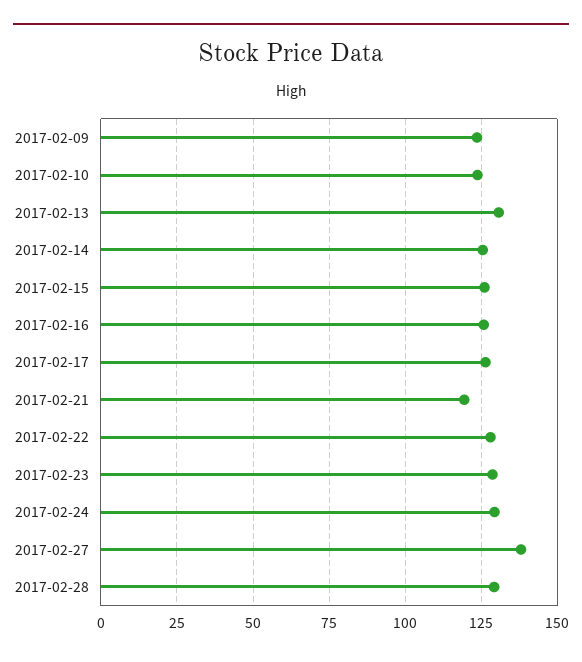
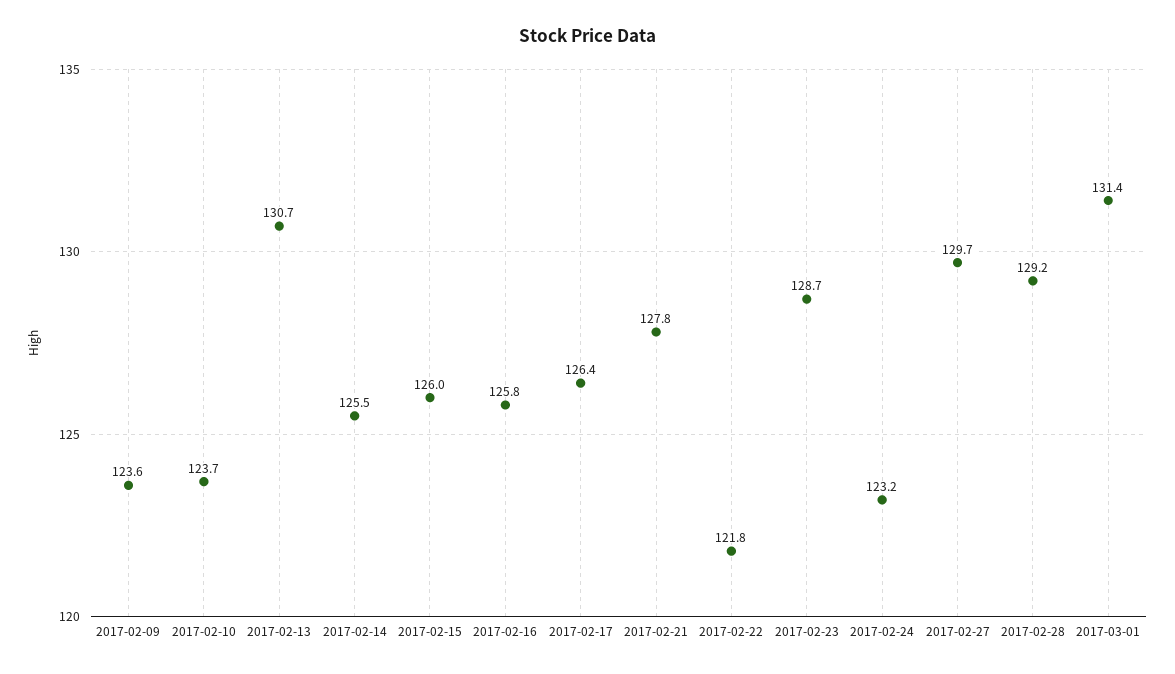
2017-02-21: 120 -> 127.8
2017-02-22: 127.5 -> 121.8
2017-02-24: 130 -> 123.2
2017-02-27: 137.5 -> 129.7
2017-03-01: none -> 131.4

